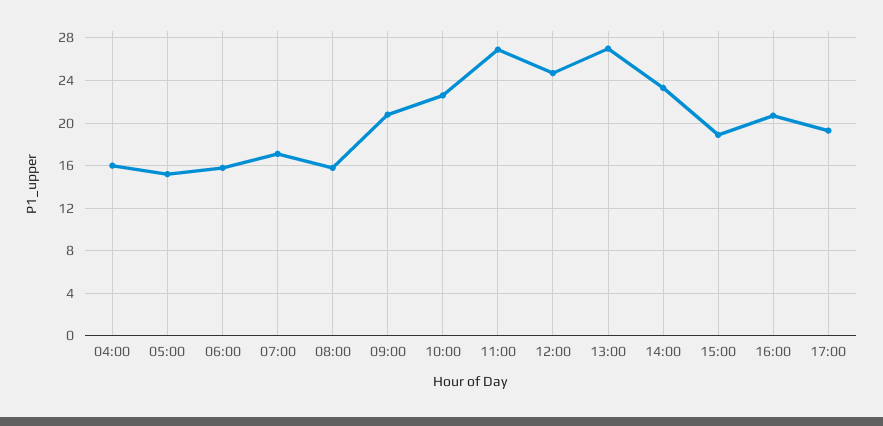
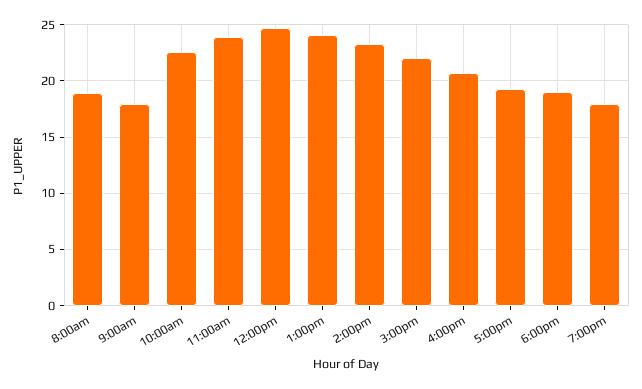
04:00: 16 -> none
05:00: 15 -> none
06:00: 16 -> none
07:00: 17 -> none
08:00: 16 -> 19
09:00: 21 -> 18
11:00: 27 -> 24
13:00: 27 -> 24
15:00: 19 -> 22
6:00pm: none -> 19
7:00pm: none -> 18

